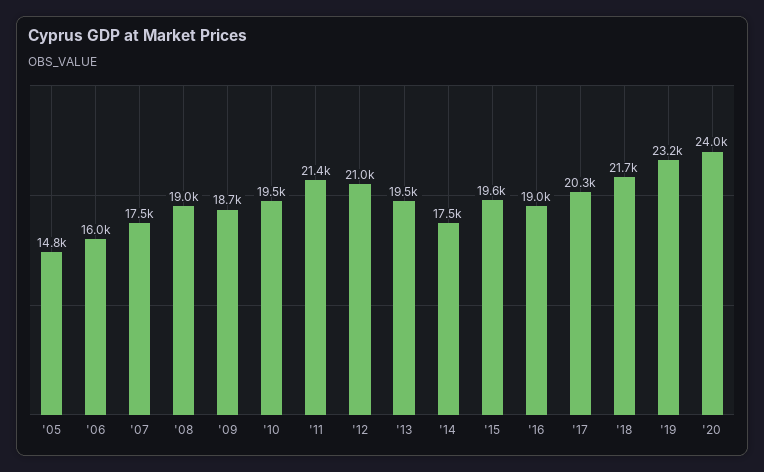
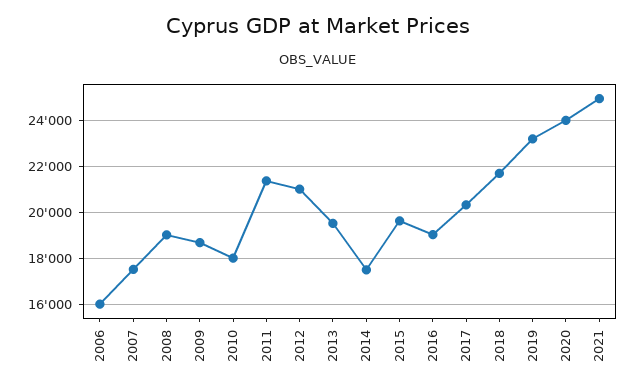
'05: 14800 -> none
'10: 19500 -> 18000
2021: none -> 25000

